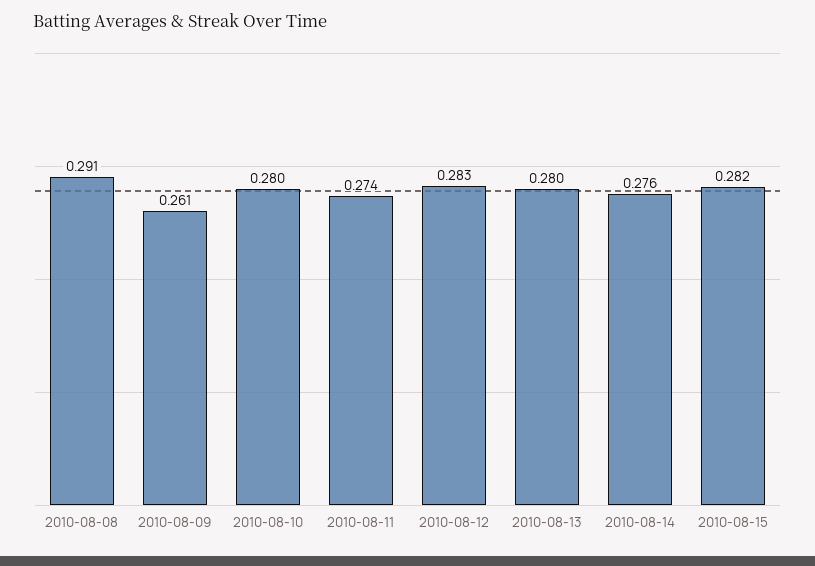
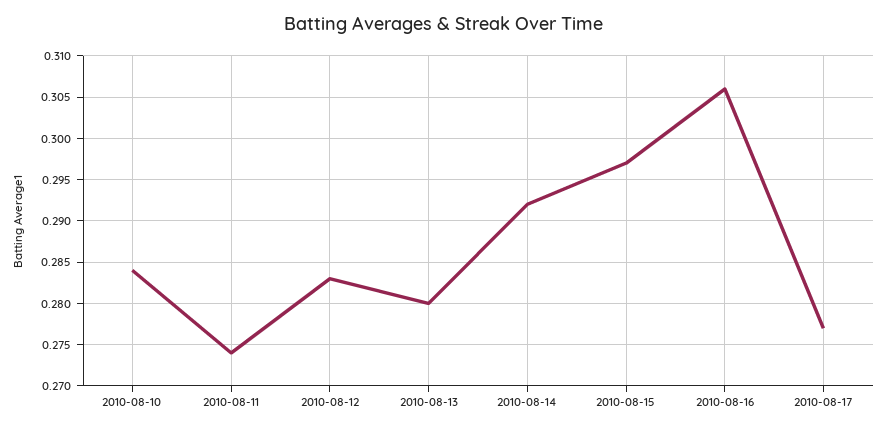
2010-08-08: 0.291 -> none
2010-08-09: 0.261 -> none
2010-08-10: 0.28 -> 0.284
2010-08-14: 0.276 -> 0.292
2010-08-15: 0.282 -> 0.297
2010-08-16: none -> 0.306
2010-08-17: none -> 0.277

